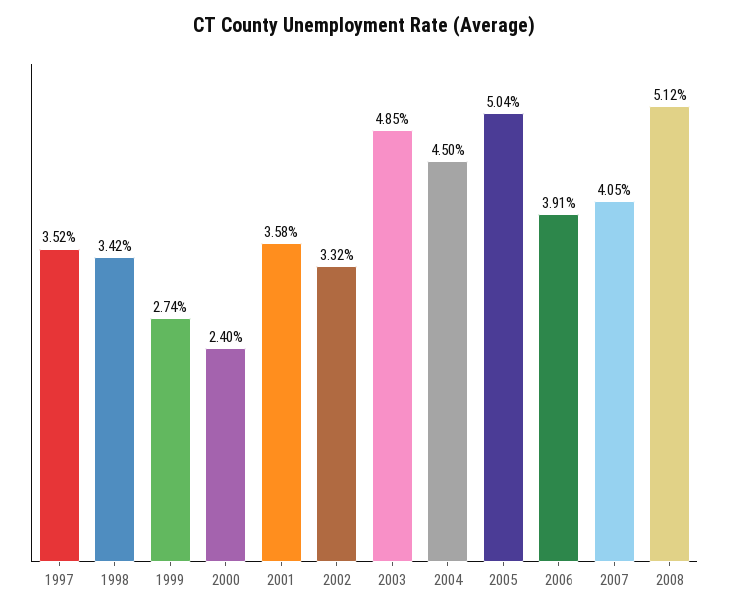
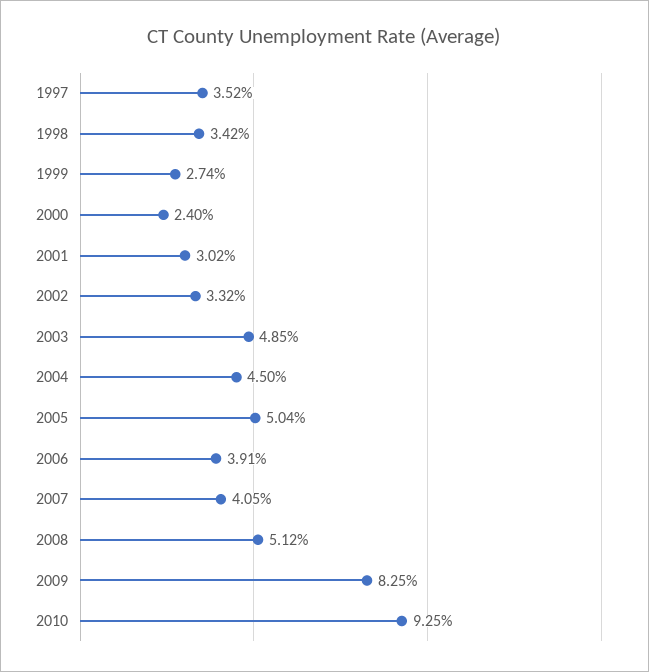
2001: 3.58 -> 3.02
2009: none -> 8.25
2010: none -> 9.25

